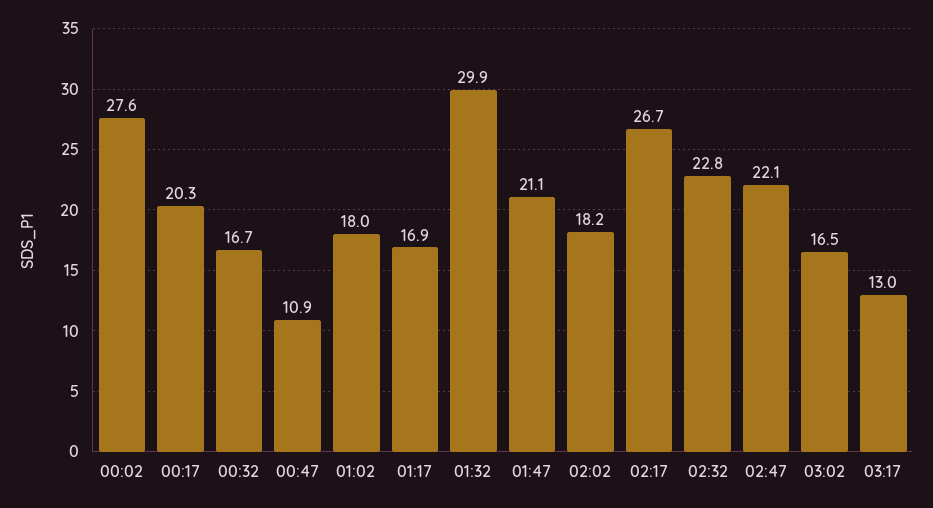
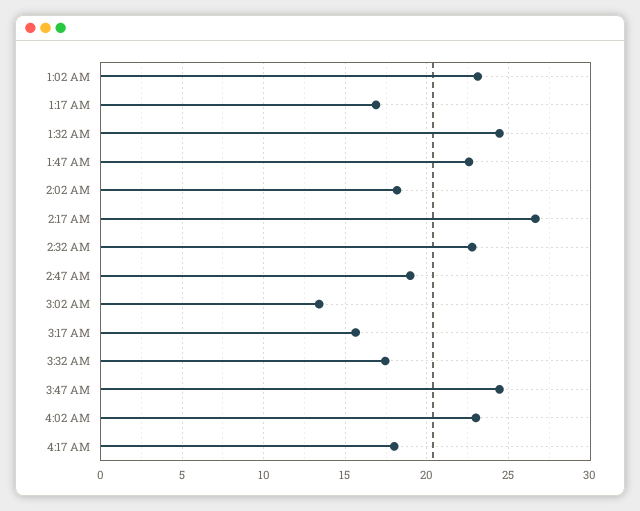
00:02: 27.6 -> none
00:17: 20.3 -> none
00:32: 16.7 -> none
00:47: 10.9 -> none
01:02: 18 -> 23
01:32: 29.9 -> 24.5
01:47: 21.1 -> 22.5
02:47: 22.1 -> 19
03:02: 16.5 -> 13.5
03:17: 13 -> 15.5
3:32 AM: none -> 17.5
3:47 AM: none -> 24.5
4:02 AM: none -> 23
4:17 AM: none -> 18

